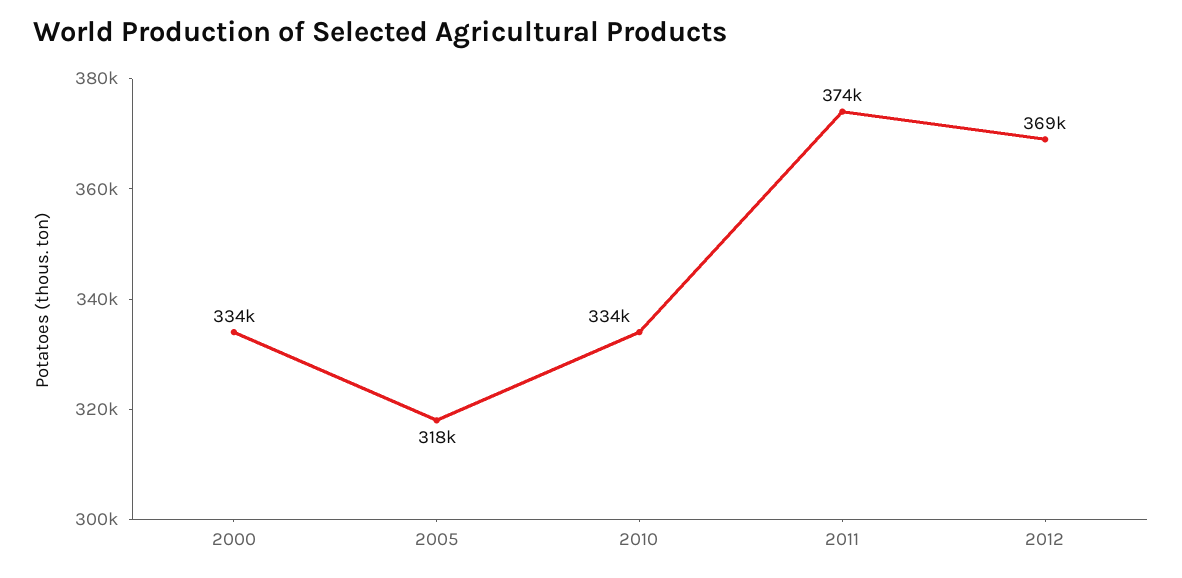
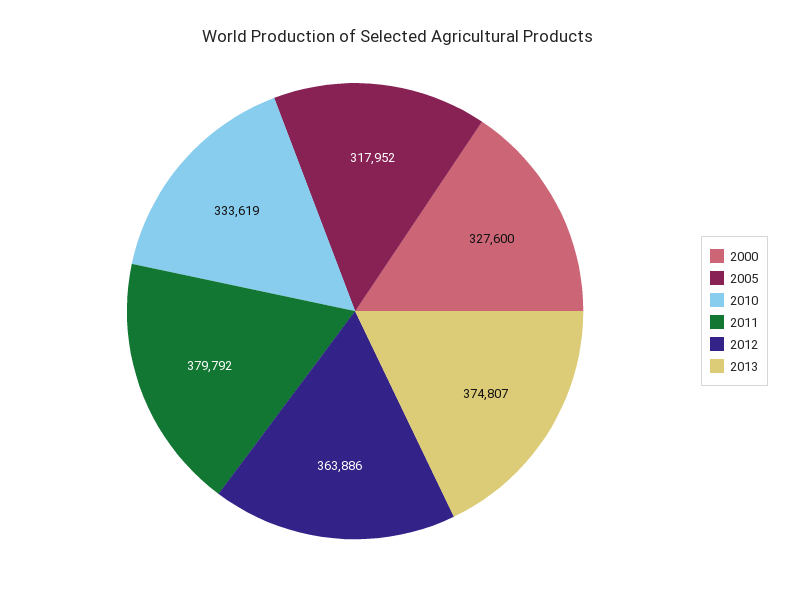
2000: 334000 -> 327600
2011: 374000 -> 379792
2012: 369000 -> 363886
2013: none -> 374807

